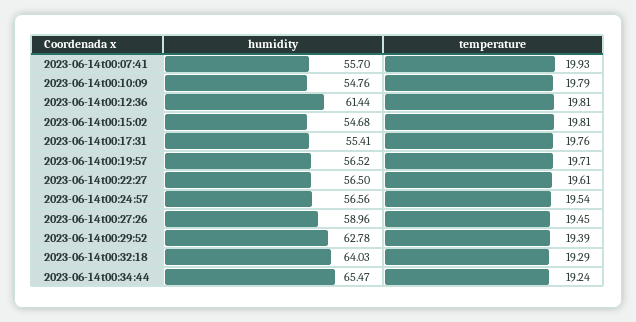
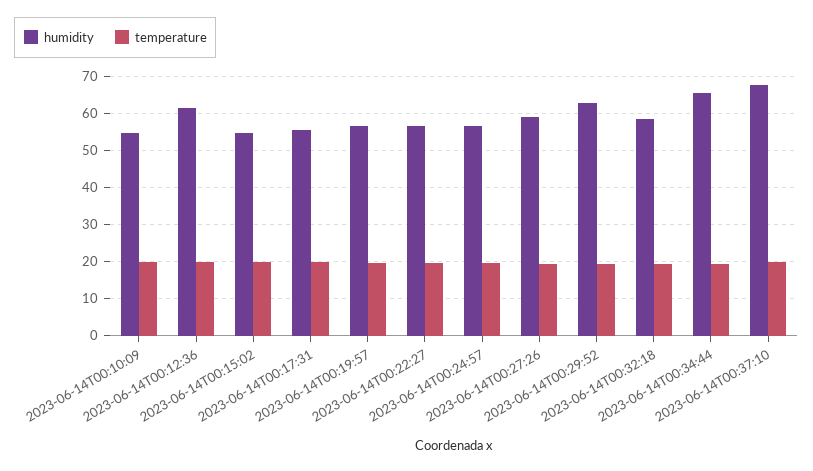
humidity, 2023-06-14t00:07:41: 55.7 -> none
temperature, 2023-06-14t00:07:41: 19.93 -> none
humidity, 2023-06-14t00:32:18: 64.03 -> 58
humidity, 2023-06-14T00:37:10: none -> 68
temperature, 2023-06-14T00:37:10: none -> 20

